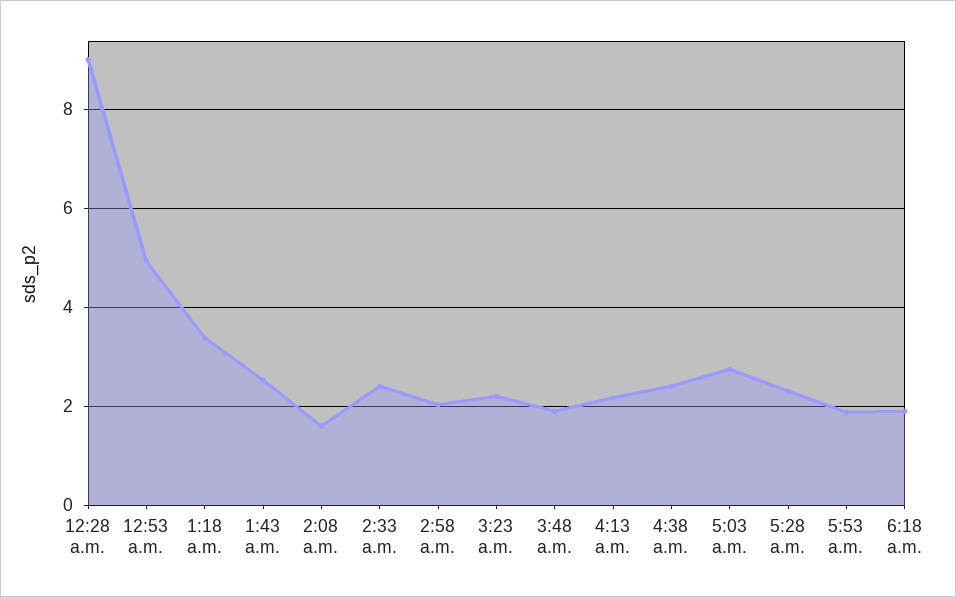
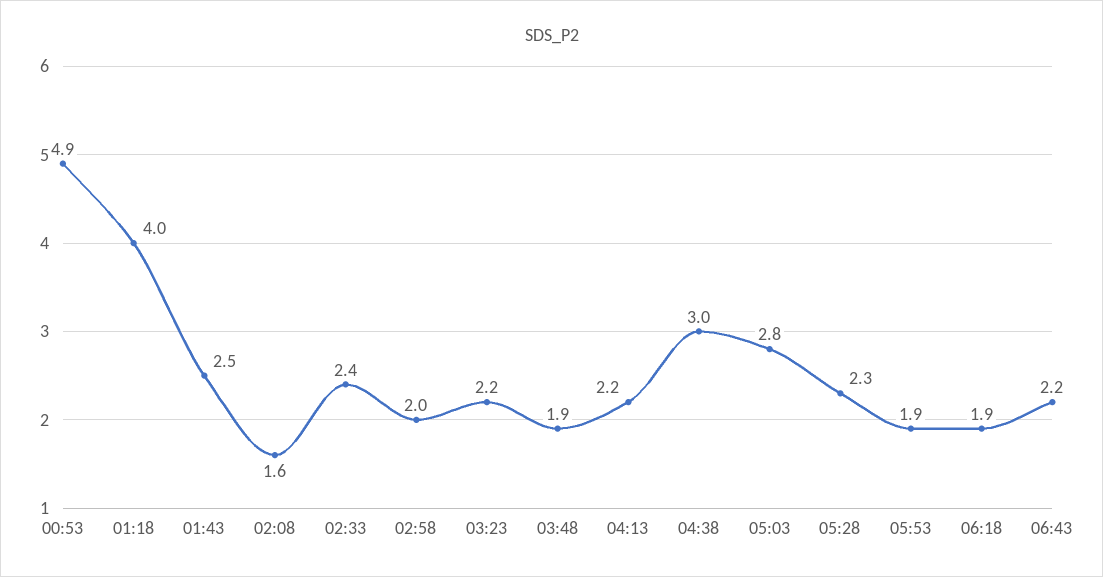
12:28 a.m.: 9 -> none
1:18 a.m.: 3.4 -> 4
4:38 a.m.: 2.4 -> 3
06:43: none -> 2.2

